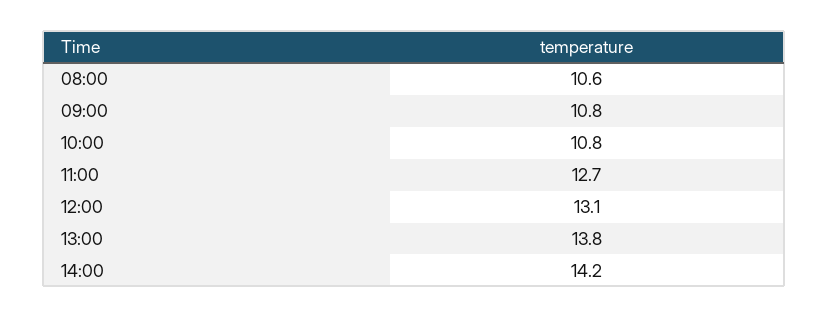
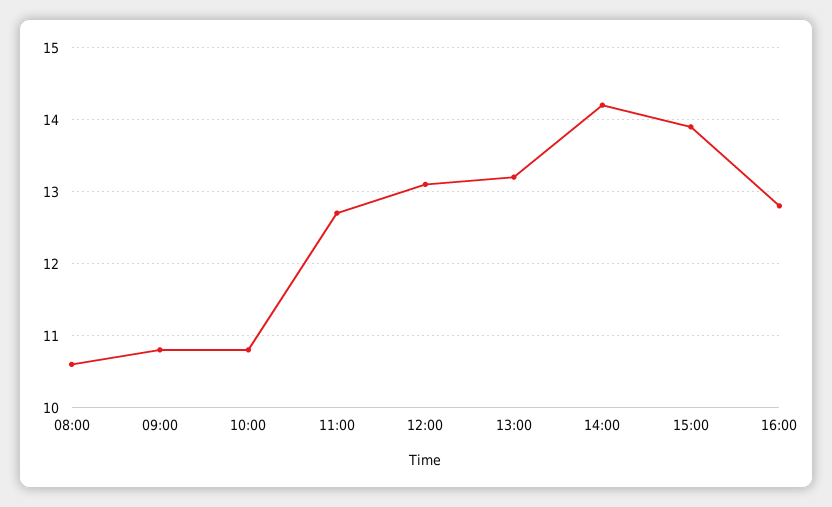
13:00: 13.8 -> 13.2
15:00: none -> 13.9
16:00: none -> 12.8

